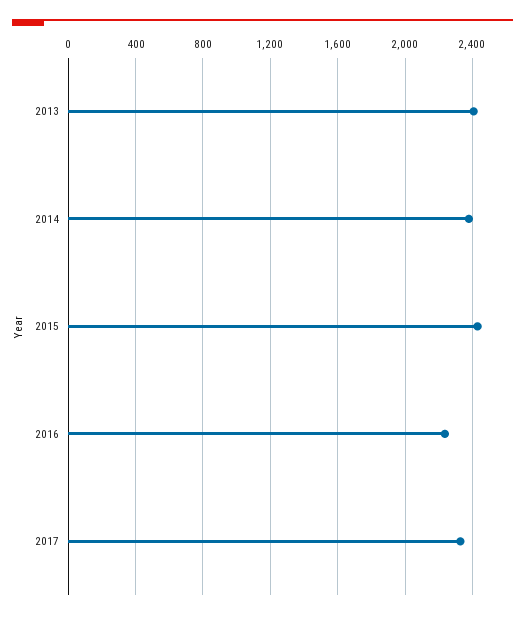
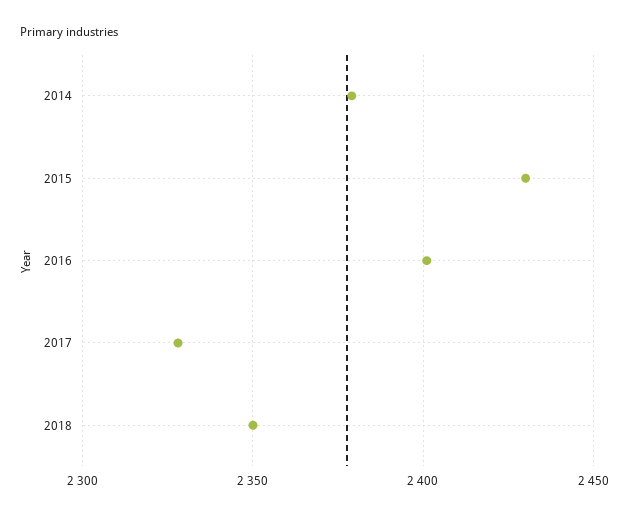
2013: 2400 -> none
2016: 2250 -> 2400
2018: none -> 2350

